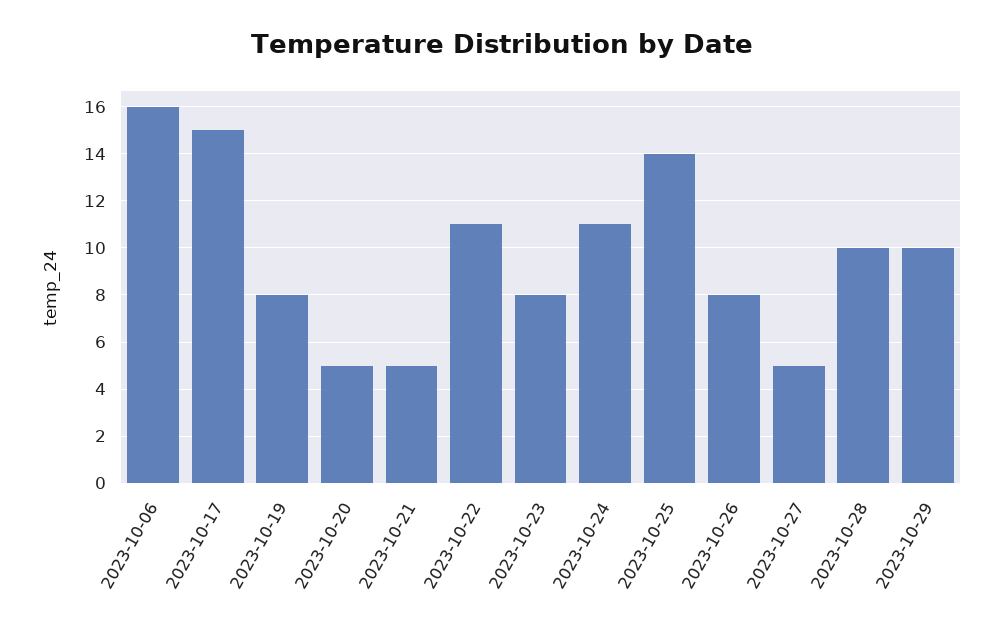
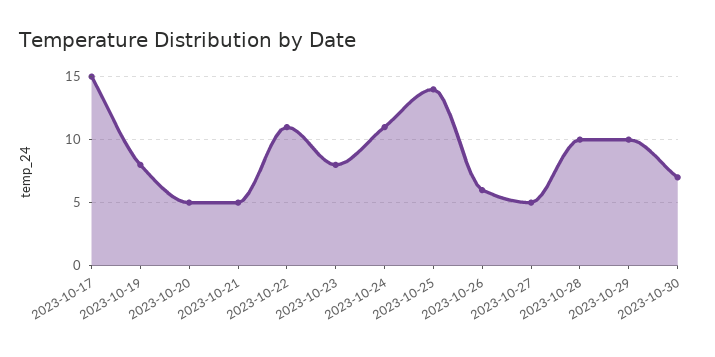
2023-10-06: 16 -> none
2023-10-26: 8 -> 6
2023-10-30: none -> 7

